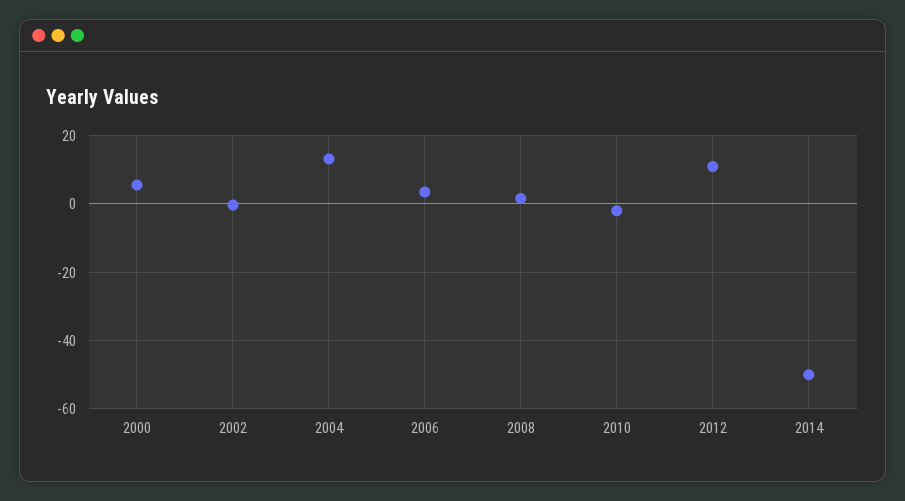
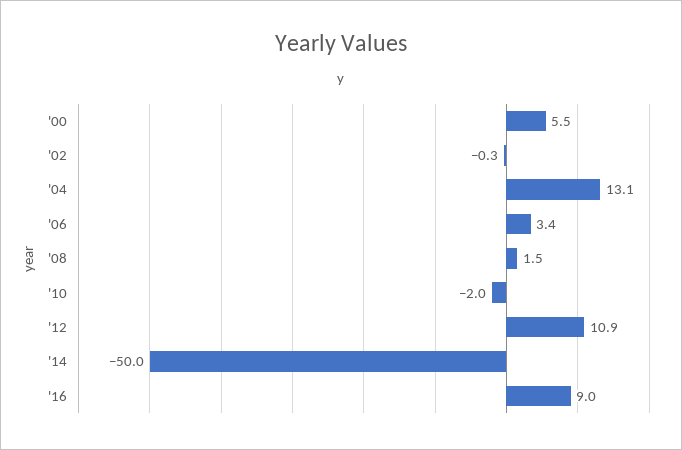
'16: none -> 9

